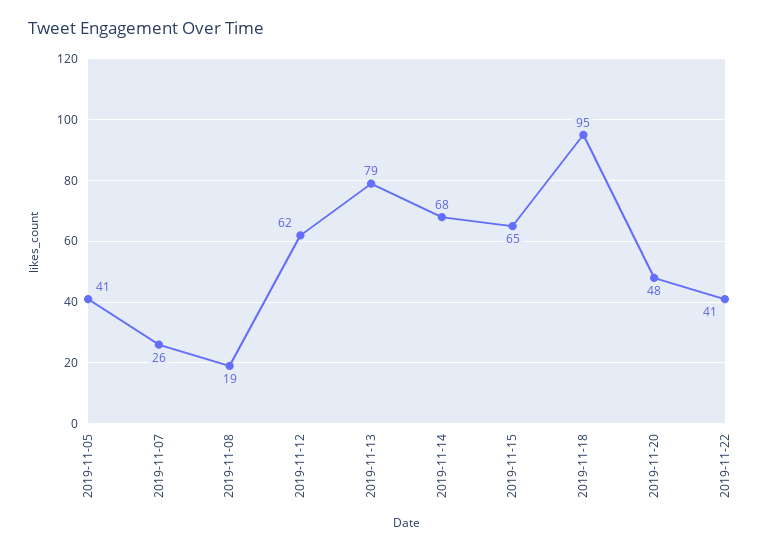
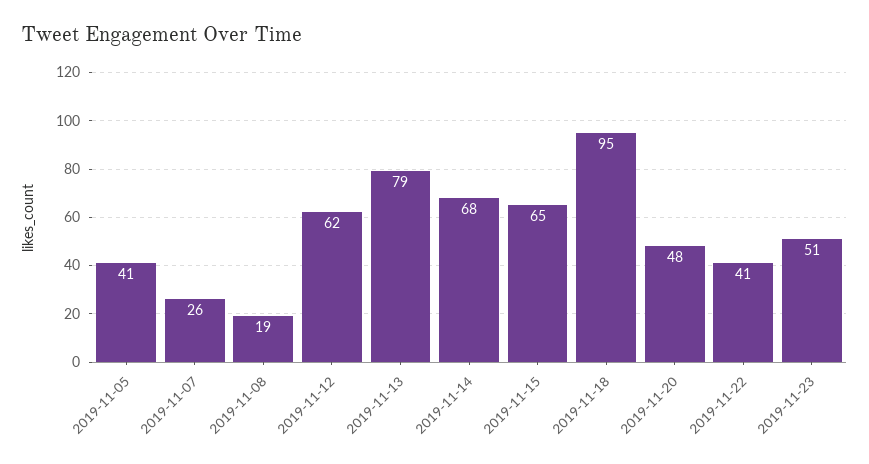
2019-11-23: none -> 51

